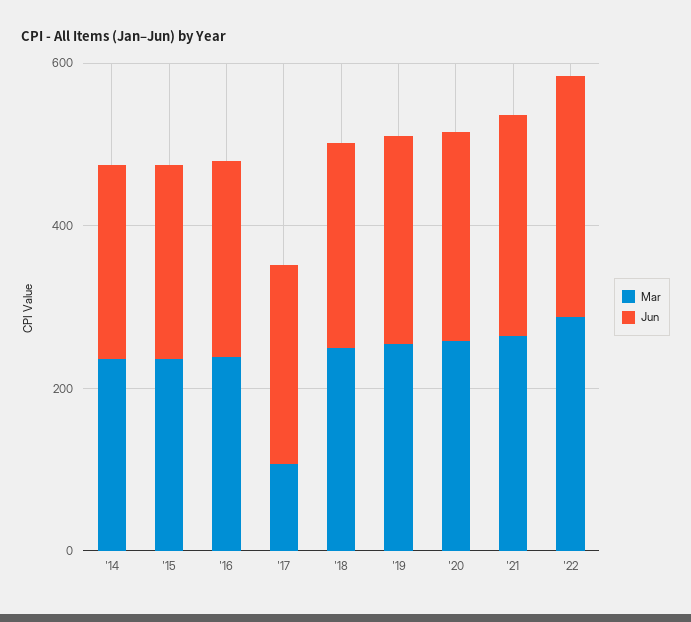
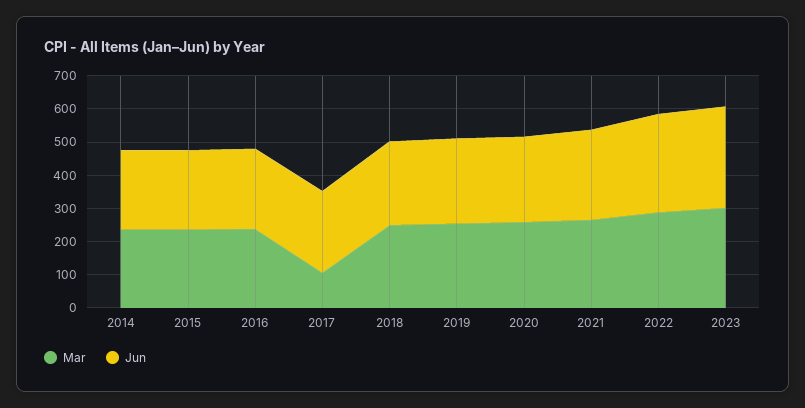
Mar, 2023: none -> 300
Jun, 2023: none -> 300

